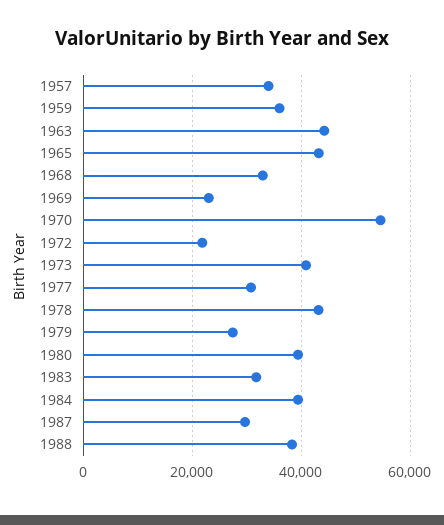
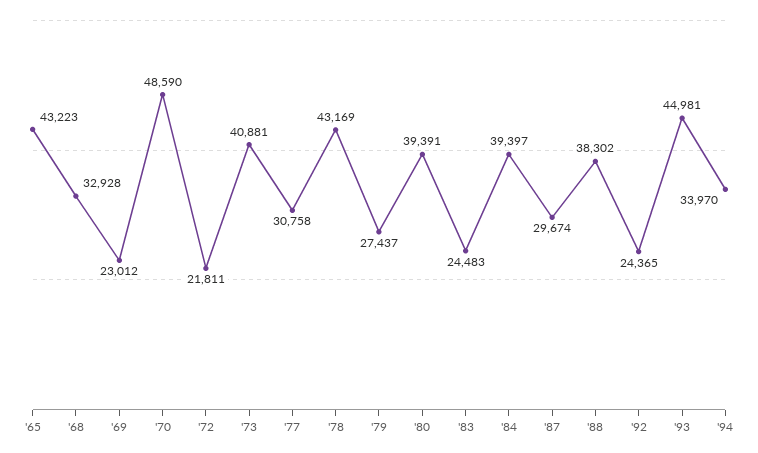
1957: 34000 -> none
1959: 36000 -> none
1963: 44000 -> none
1970: 54000 -> 48590
1983: 32000 -> 24483
'92: none -> 24365
'93: none -> 44981
'94: none -> 33970

